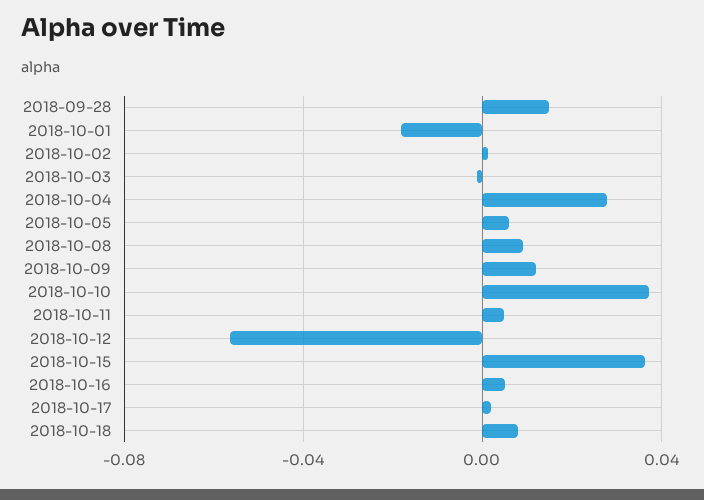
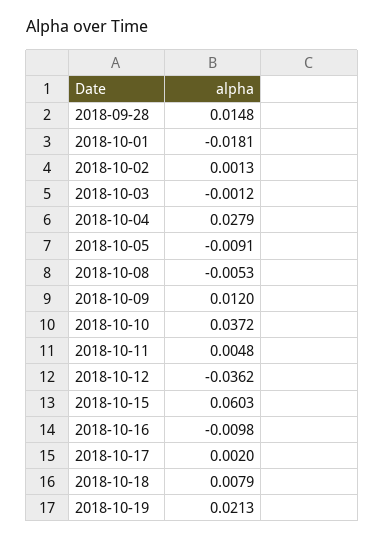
2018-10-05: 0.005 -> -0.0091
2018-10-08: 0.01 -> -0.0053
2018-10-12: -0.055 -> -0.0362
2018-10-15: 0.035 -> 0.0603
2018-10-16: 0.005 -> -0.0098
2018-10-19: none -> 0.0213

